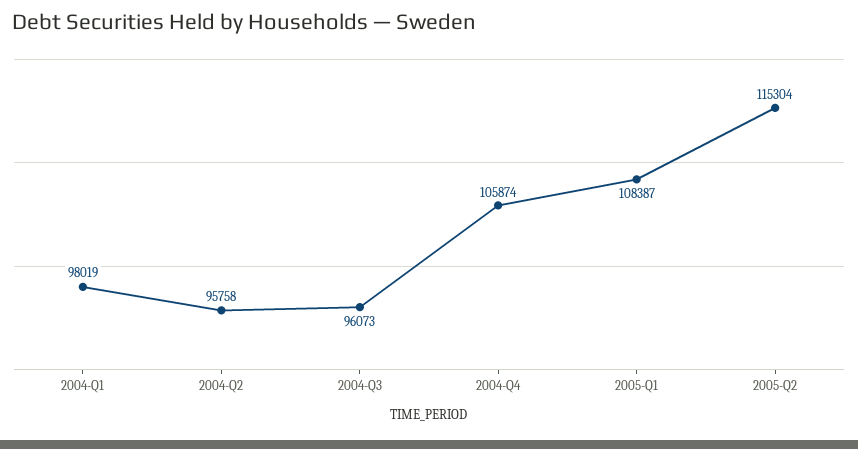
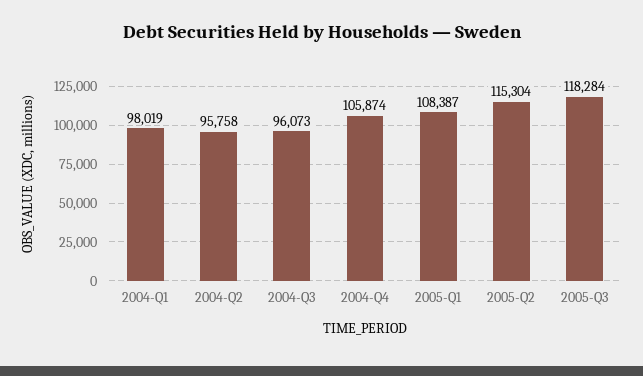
2005-Q3: none -> 118284

